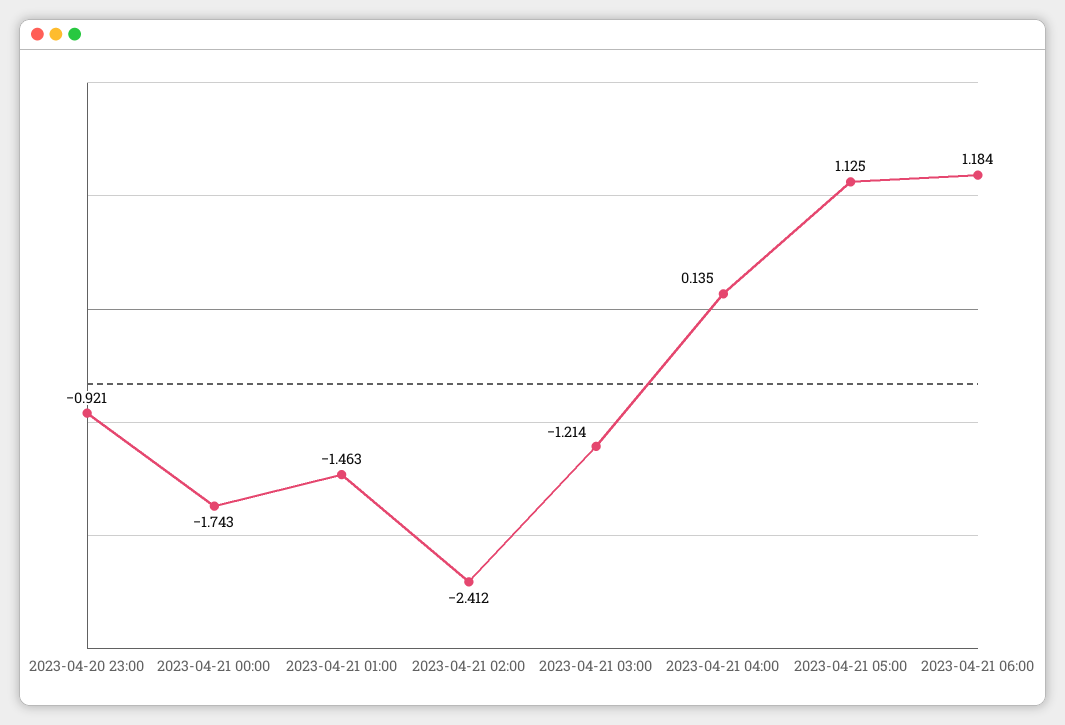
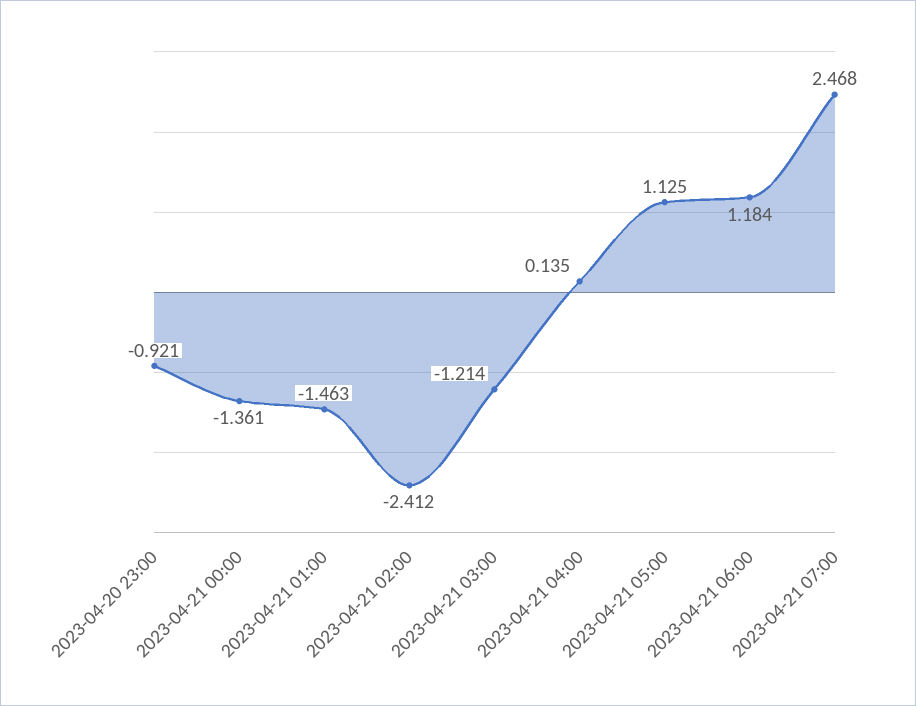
2023-04-21 00:00: -1.743 -> -1.361
2023-04-21 07:00: none -> 2.468

